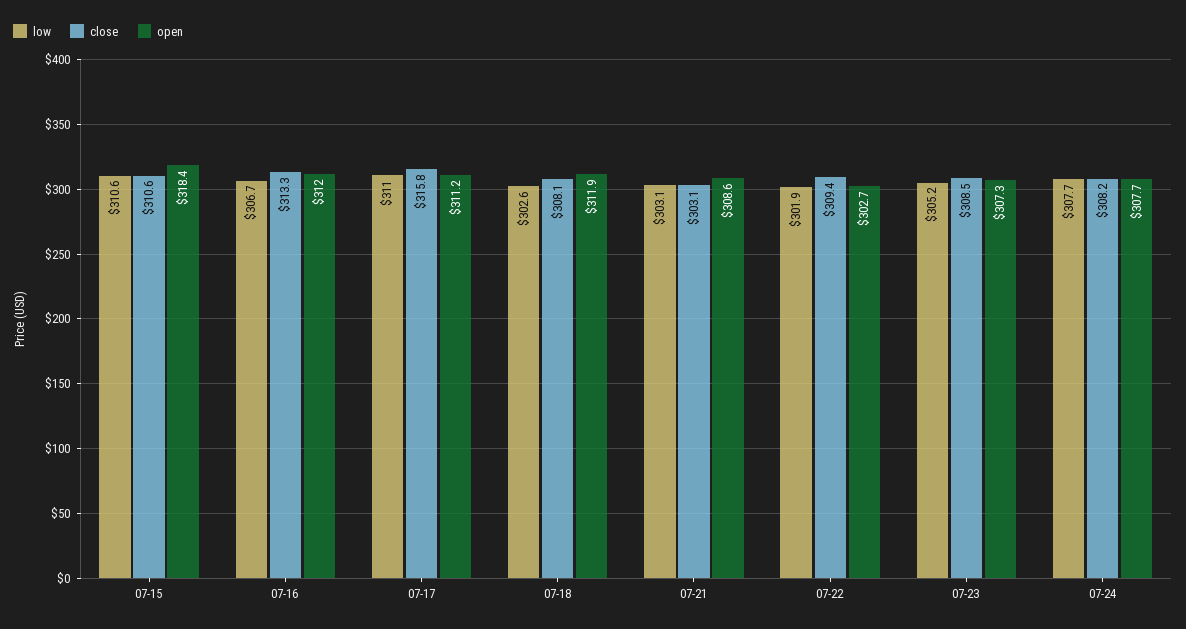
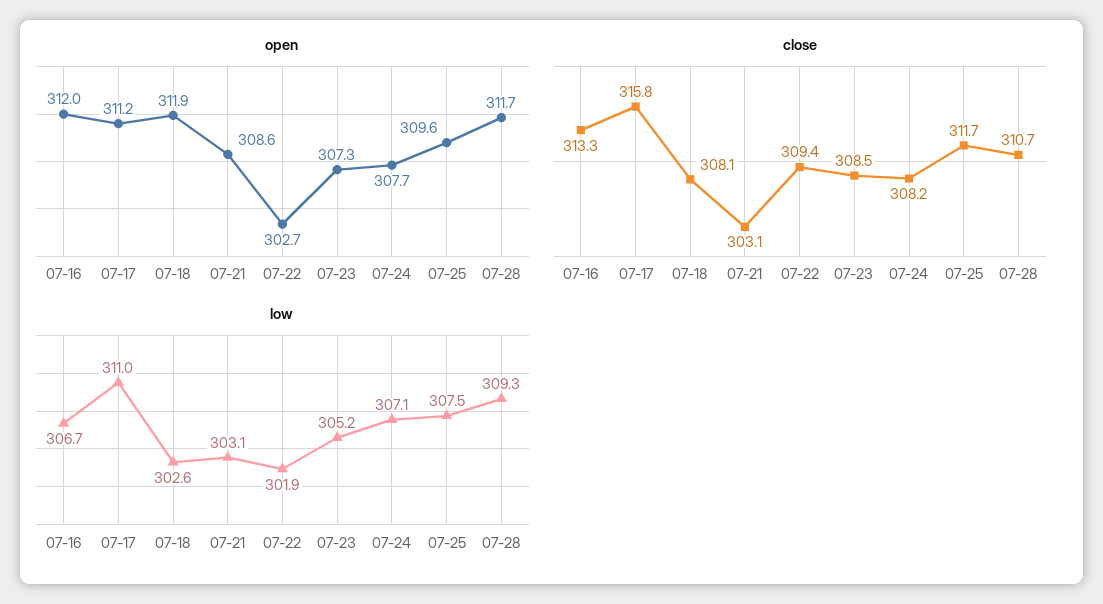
low, 07-15: 310.6 -> none
close, 07-15: 310.6 -> none
open, 07-15: 318.4 -> none
low, 07-24: 307.7 -> 307.1
open, 07-25: none -> 309.6
open, 07-28: none -> 311.7
close, 07-25: none -> 311.7
close, 07-28: none -> 310.7
low, 07-25: none -> 307.5
low, 07-28: none -> 309.3

